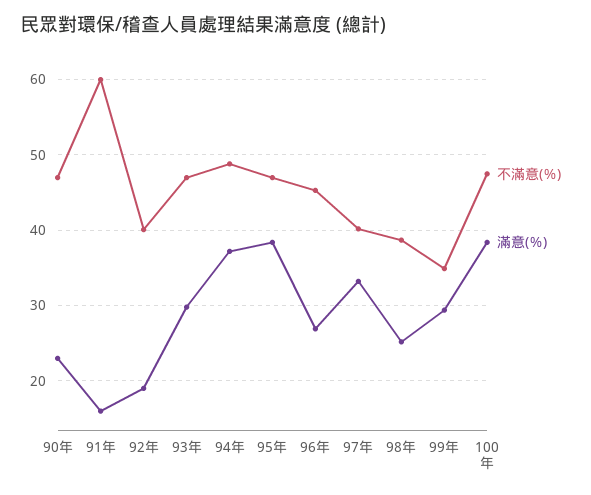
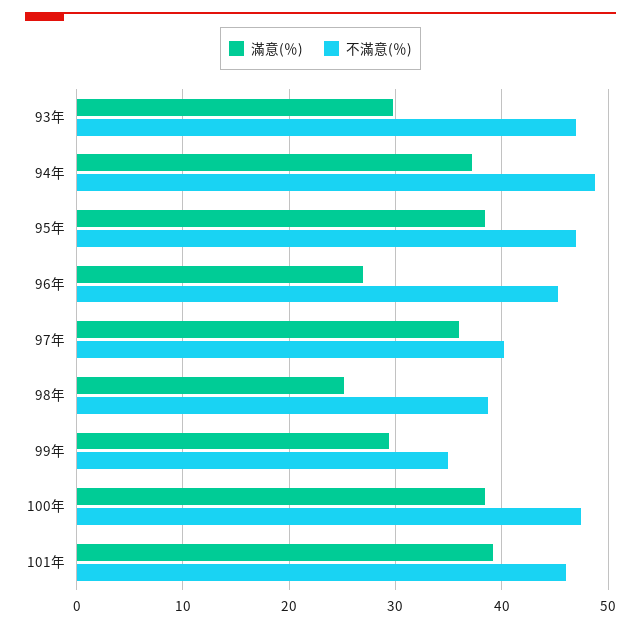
不滿意(％), 90年: 47 -> none
滿意(％), 90年: 23 -> none
不滿意(％), 91年: 60 -> none
滿意(％), 91年: 16 -> none
不滿意(％), 92年: 40 -> none
滿意(％), 92年: 19 -> none
滿意(％), 97年: 33 -> 36
滿意(％), 101年: none -> 39
不滿意(％), 101年: none -> 46

